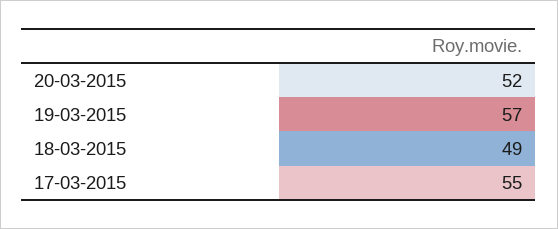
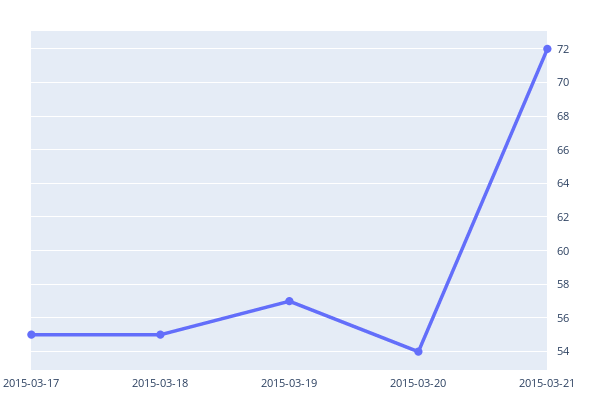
20-03-2015: 52 -> 54
18-03-2015: 49 -> 55
2015-03-21: none -> 72

